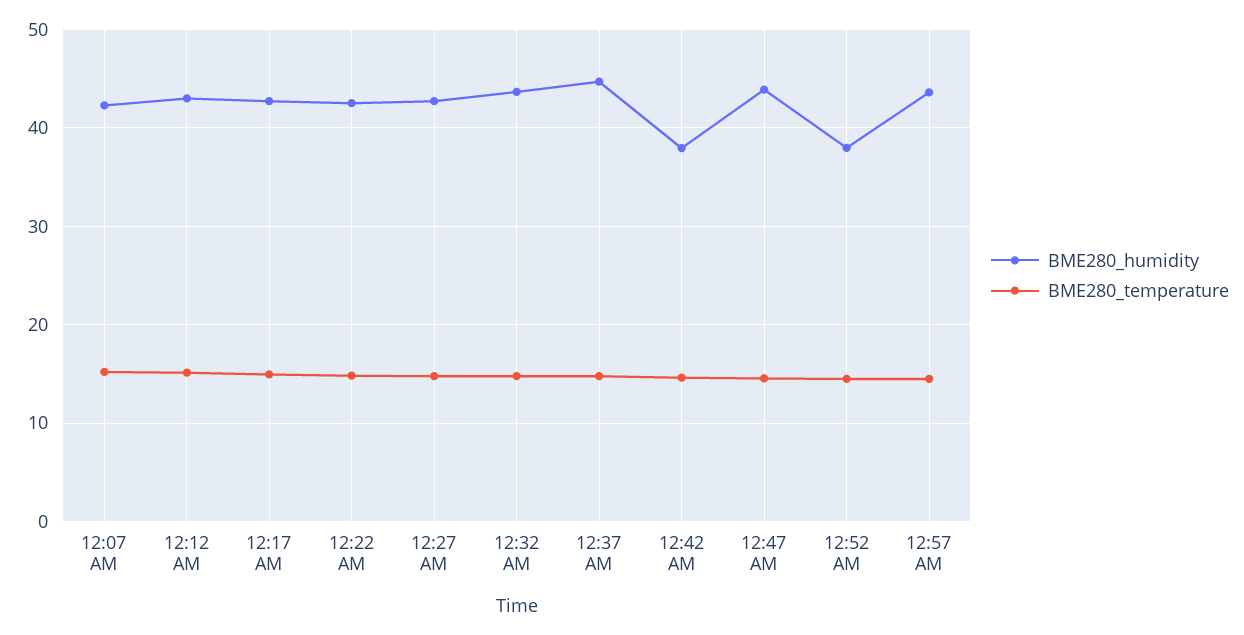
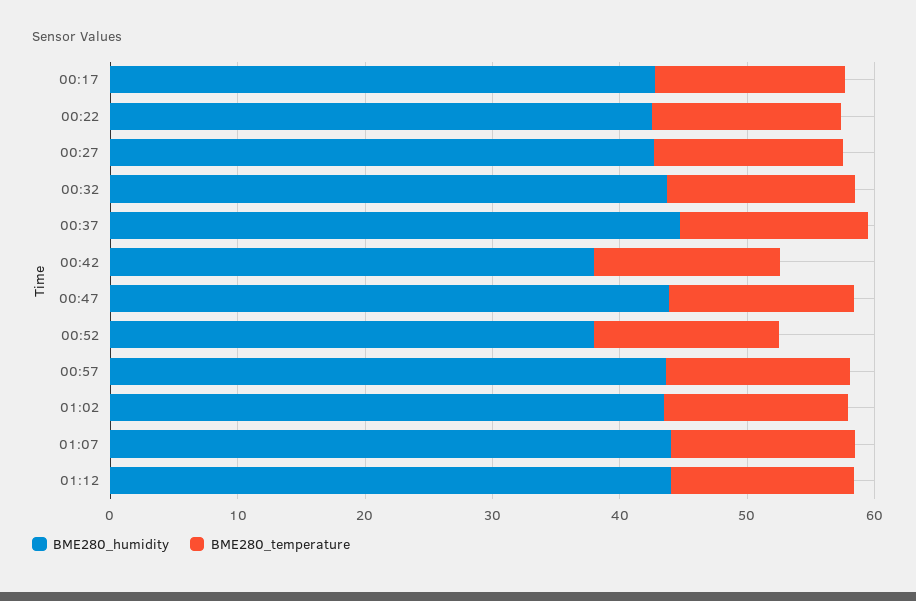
BME280_humidity, 12:07 AM: 42 -> none
BME280_temperature, 12:07 AM: 15 -> none
BME280_humidity, 12:12 AM: 43 -> none
BME280_temperature, 12:12 AM: 15 -> none
BME280_humidity, 01:02: none -> 44
BME280_temperature, 01:02: none -> 14
BME280_humidity, 01:07: none -> 44
BME280_temperature, 01:07: none -> 14
BME280_humidity, 01:12: none -> 44
BME280_temperature, 01:12: none -> 14

